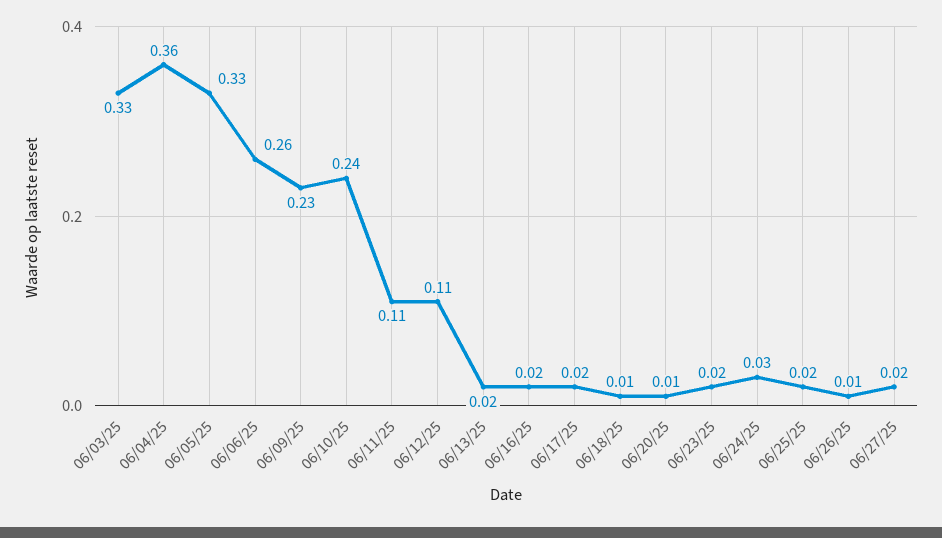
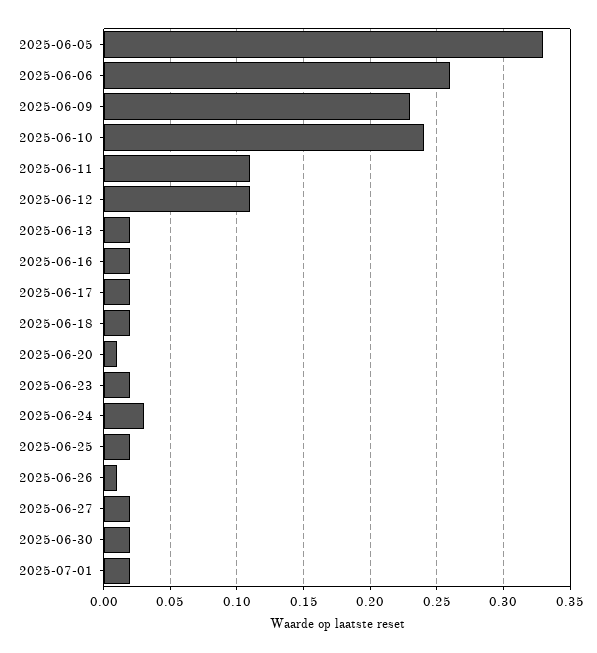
06/03/25: 0.33 -> none
06/04/25: 0.36 -> none
06/18/25: 0.01 -> 0.02
2025-06-30: none -> 0.02
2025-07-01: none -> 0.02

